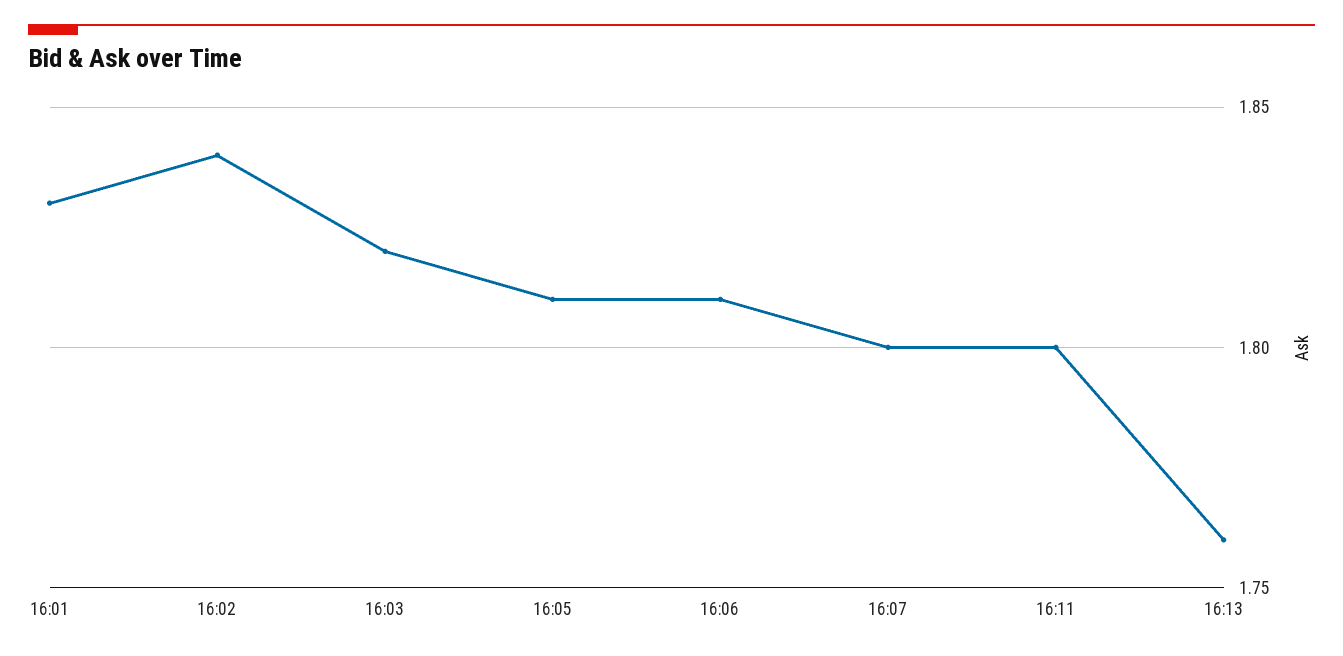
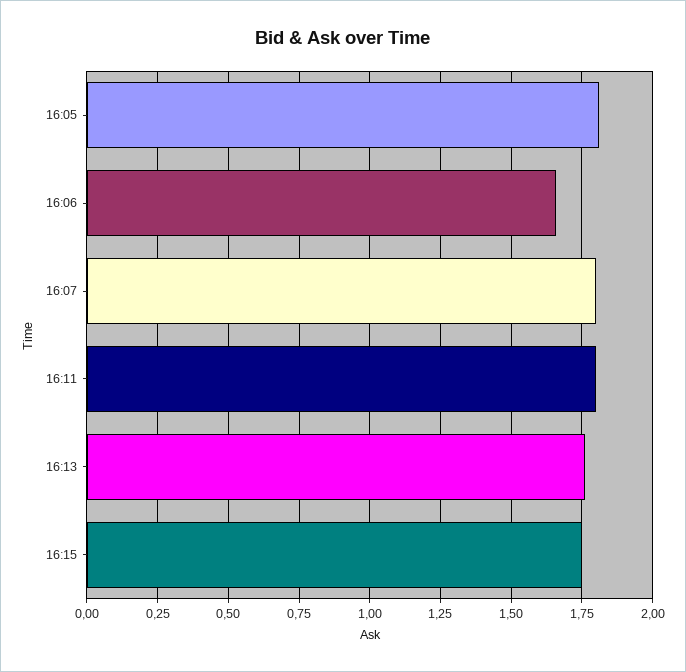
16:01: 1.83 -> none
16:02: 1.84 -> none
16:03: 1.82 -> none
16:06: 1.81 -> 1.65
16:15: none -> 1.75

